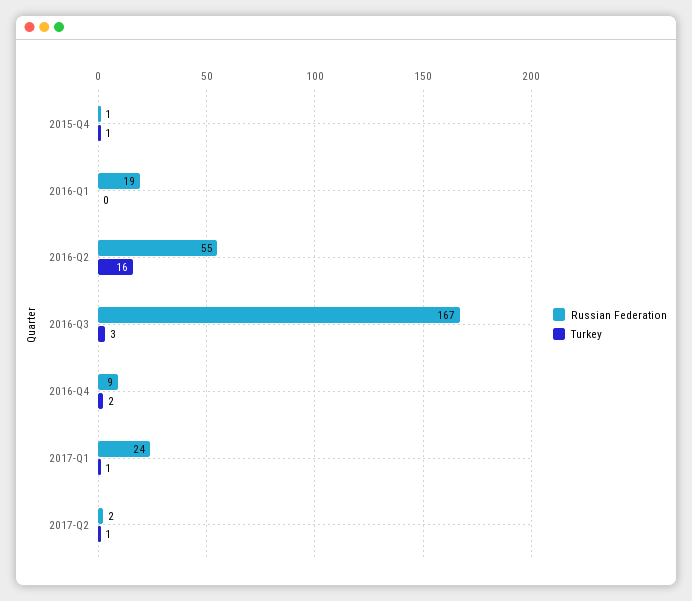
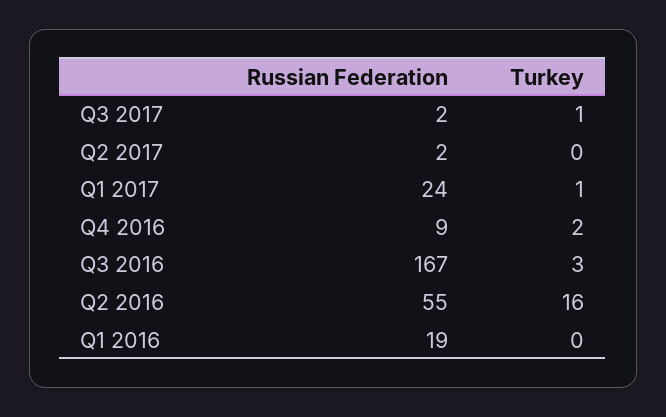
Russian Federation, 2015-Q4: 1 -> none
Turkey, 2015-Q4: 1 -> none
Turkey, 2017-Q2: 1 -> 0
Russian Federation, Q3 2017: none -> 2
Turkey, Q3 2017: none -> 1

